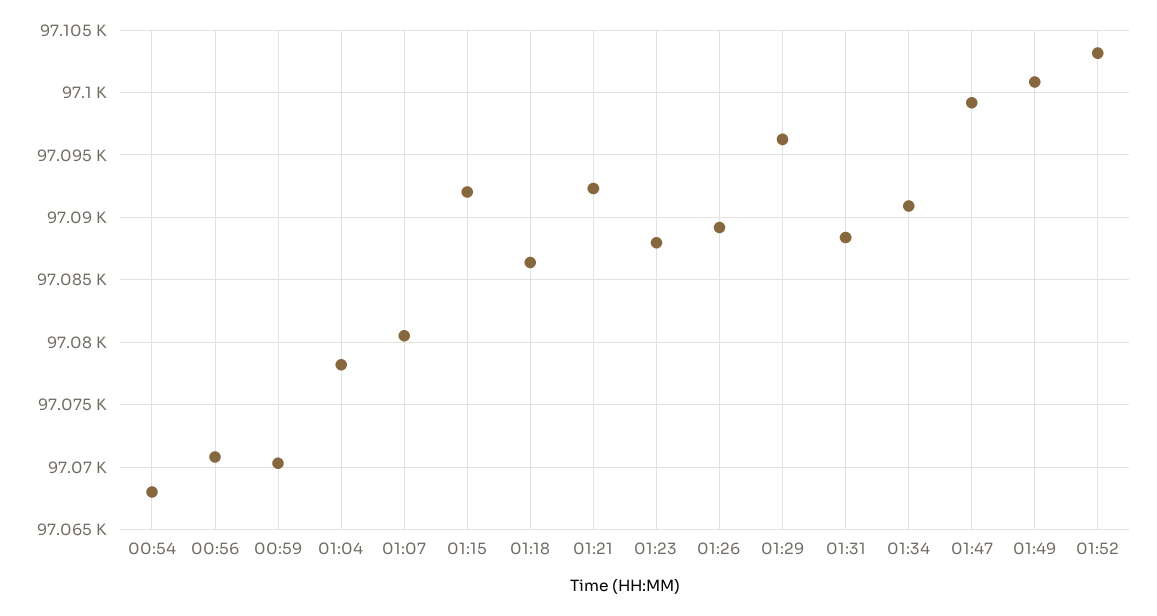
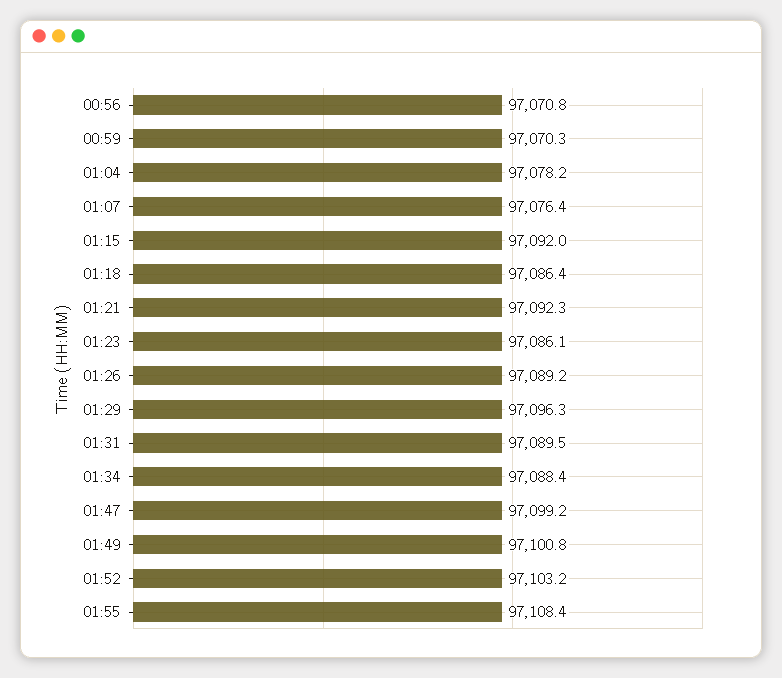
00:54: 97068 -> none
01:07: 97080.5 -> 97076.4
01:23: 97088 -> 97086.1
01:31: 97088.5 -> 97089.5
01:34: 97091 -> 97088.4
01:55: none -> 97108.4

